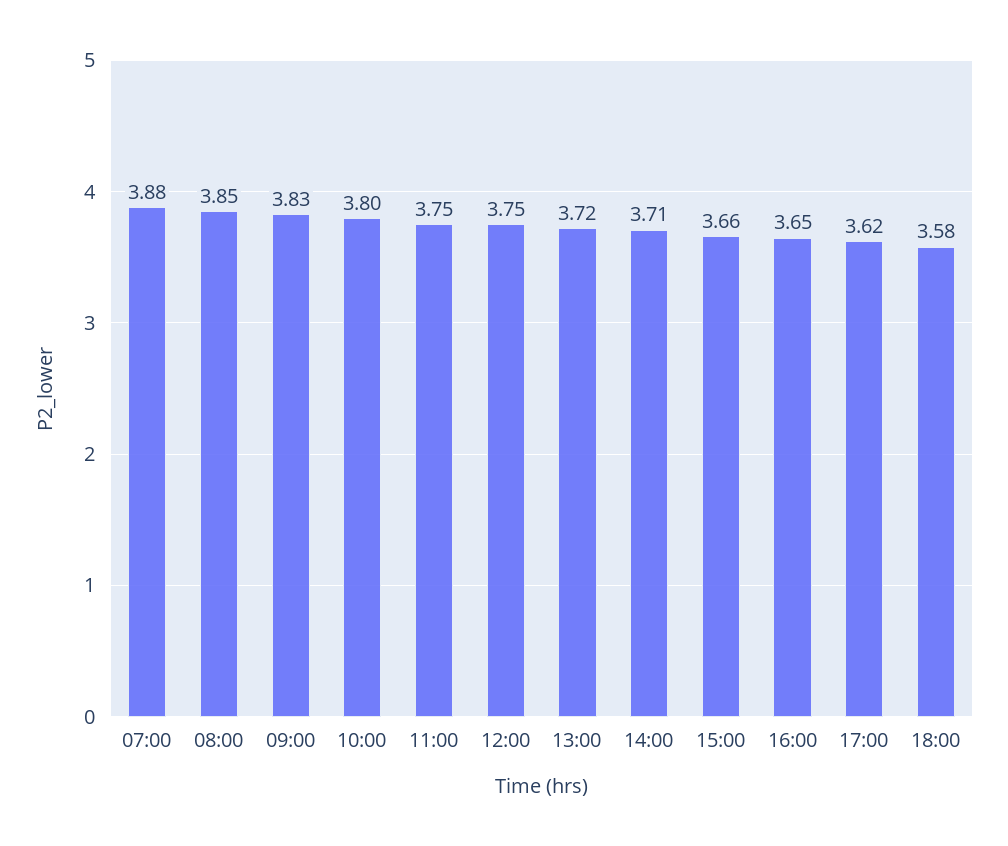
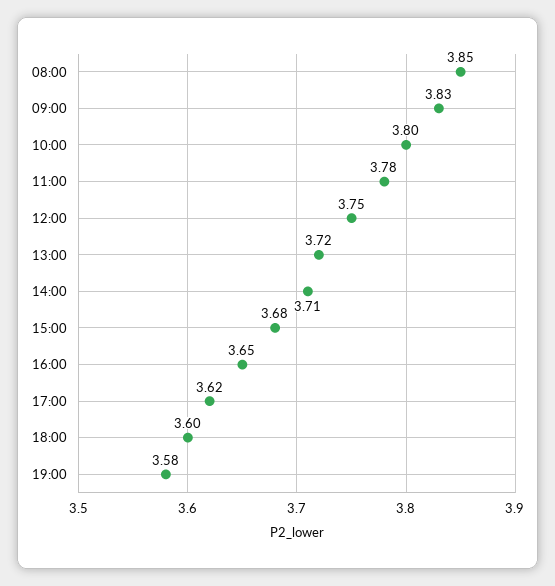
07:00: 3.88 -> none
11:00: 3.75 -> 3.78
15:00: 3.66 -> 3.68
18:00: 3.58 -> 3.6
19:00: none -> 3.58

